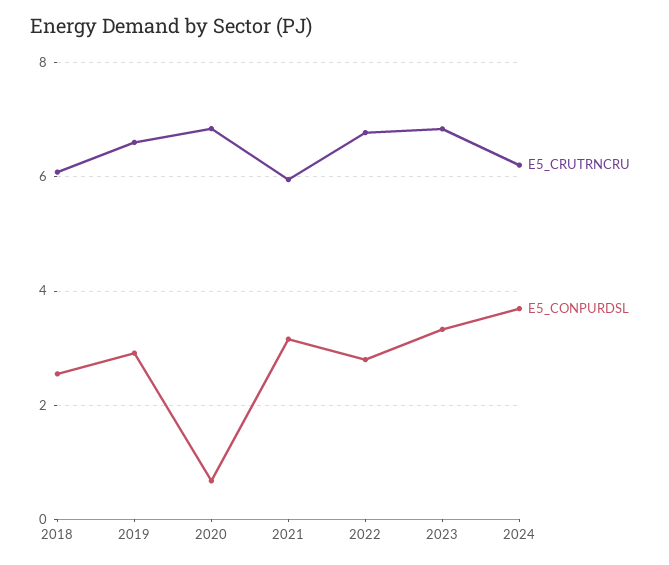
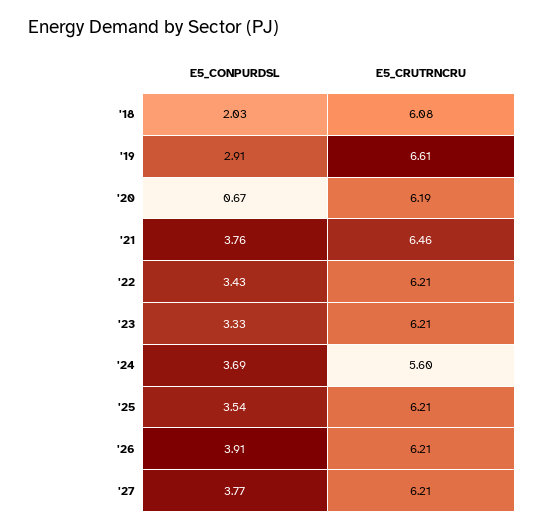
E5_CONPURDSL, 2018: 2.6 -> 2.03
E5_CRUTRNCRU, 2020: 6.8 -> 6.19
E5_CRUTRNCRU, 2021: 6 -> 6.46
E5_CONPURDSL, 2021: 3.2 -> 3.76
E5_CRUTRNCRU, 2022: 6.8 -> 6.21
E5_CONPURDSL, 2022: 2.8 -> 3.43
E5_CRUTRNCRU, 2023: 6.8 -> 6.21
E5_CRUTRNCRU, 2024: 6.2 -> 5.6
E5_CONPURDSL, '25: none -> 3.54
E5_CRUTRNCRU, '25: none -> 6.21
E5_CONPURDSL, '26: none -> 3.91
E5_CRUTRNCRU, '26: none -> 6.21
E5_CONPURDSL, '27: none -> 3.77
E5_CRUTRNCRU, '27: none -> 6.21

